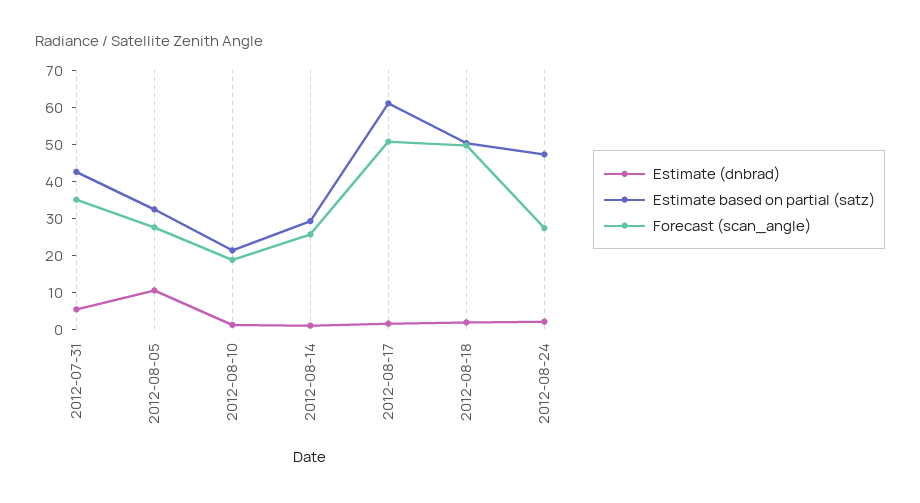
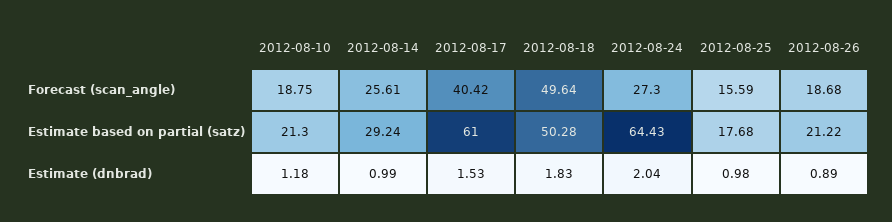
Estimate (dnbrad), 2012-07-31: 5 -> none
Estimate based on partial (satz), 2012-07-31: 42.5 -> none
Forecast (scan_angle), 2012-07-31: 35 -> none
Estimate (dnbrad), 2012-08-05: 10 -> none
Estimate based on partial (satz), 2012-08-05: 32.5 -> none
Forecast (scan_angle), 2012-08-05: 27.5 -> none
Forecast (scan_angle), 2012-08-17: 50 -> 40.42
Estimate based on partial (satz), 2012-08-24: 47.5 -> 64.43
Forecast (scan_angle), 2012-08-25: none -> 15.59
Forecast (scan_angle), 2012-08-26: none -> 18.68
Estimate based on partial (satz), 2012-08-25: none -> 17.68
Estimate based on partial (satz), 2012-08-26: none -> 21.22
Estimate (dnbrad), 2012-08-25: none -> 0.98
Estimate (dnbrad), 2012-08-26: none -> 0.89

